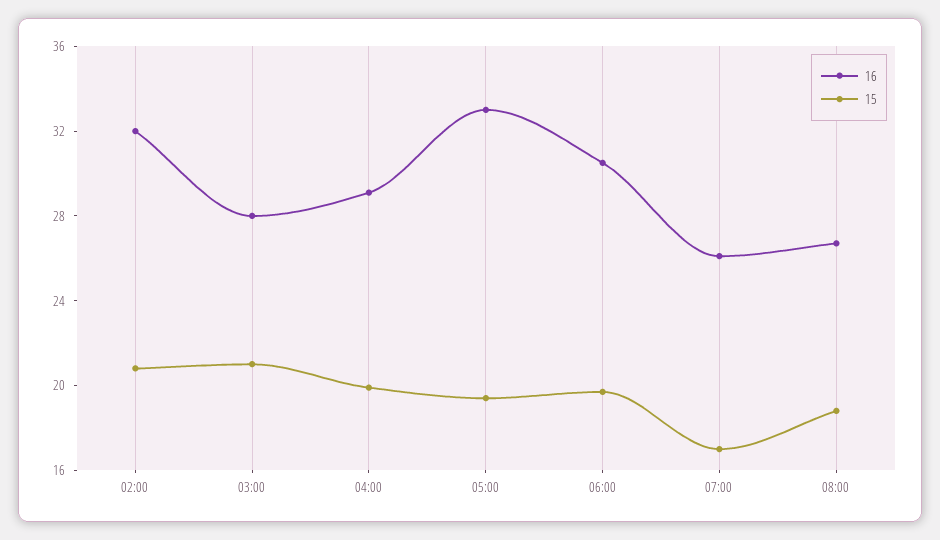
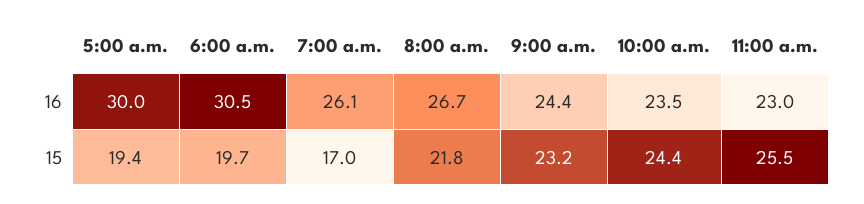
16, 02:00: 32 -> none
15, 02:00: 21 -> none
16, 03:00: 28 -> none
15, 03:00: 21 -> none
16, 04:00: 29 -> none
15, 04:00: 20 -> none
16, 05:00: 33 -> 30
15, 08:00: 19 -> 21.8
16, 9:00 a.m.: none -> 24.4
16, 10:00 a.m.: none -> 23.5
16, 11:00 a.m.: none -> 23
15, 9:00 a.m.: none -> 23.2
15, 10:00 a.m.: none -> 24.4
15, 11:00 a.m.: none -> 25.5

